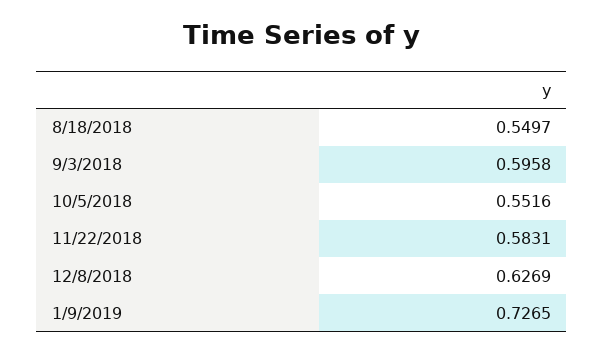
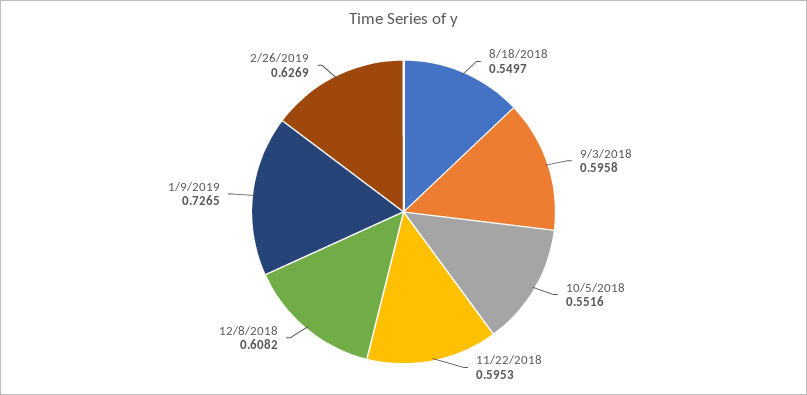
11/22/2018: 0.5831 -> 0.5953
12/8/2018: 0.6269 -> 0.6082
2/26/2019: none -> 0.6269

